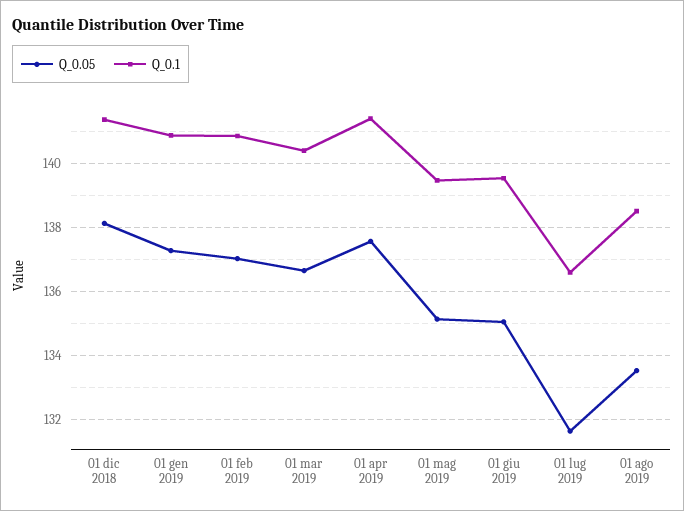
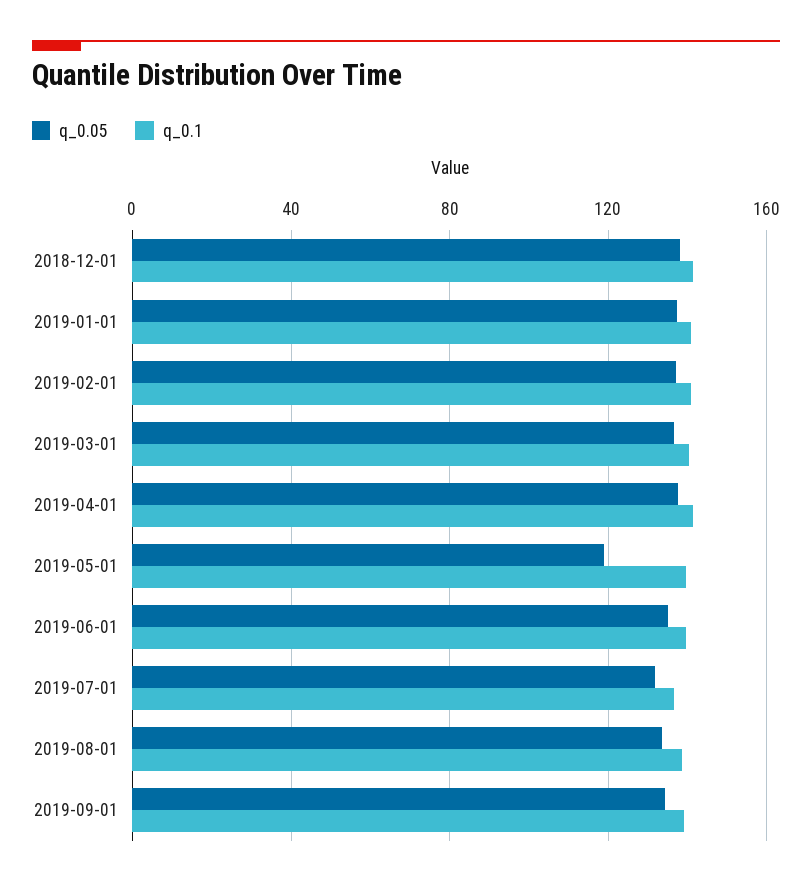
Q_0.05, 01 mag 2019: 135.2 -> 120
Q_0.05, 2019-09-01: none -> 135
Q_0.1, 2019-09-01: none -> 140

